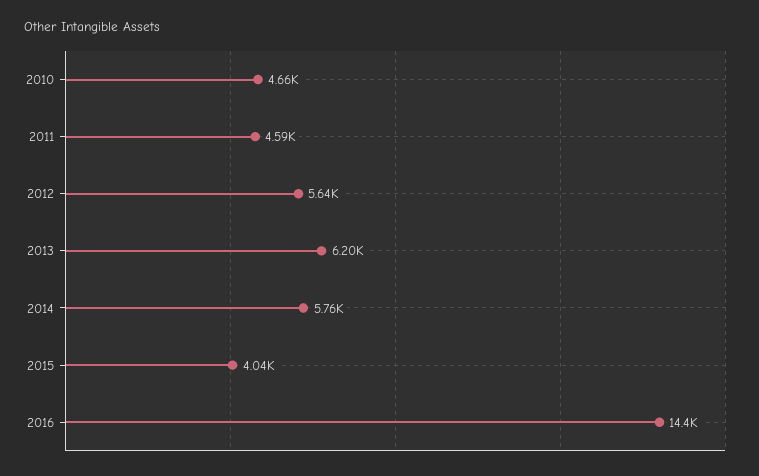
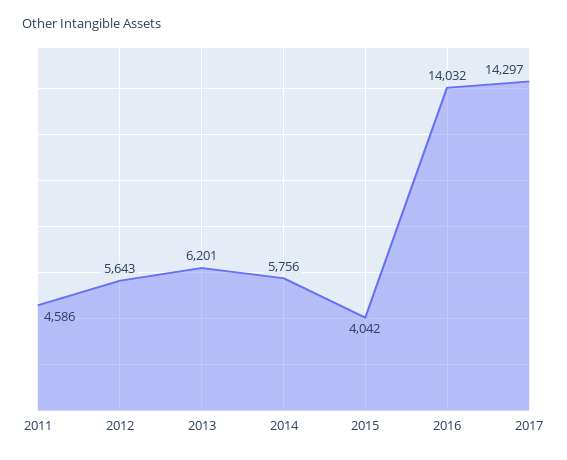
2010: 4660 -> none
2016: 14400 -> 14032
2017: none -> 14297

